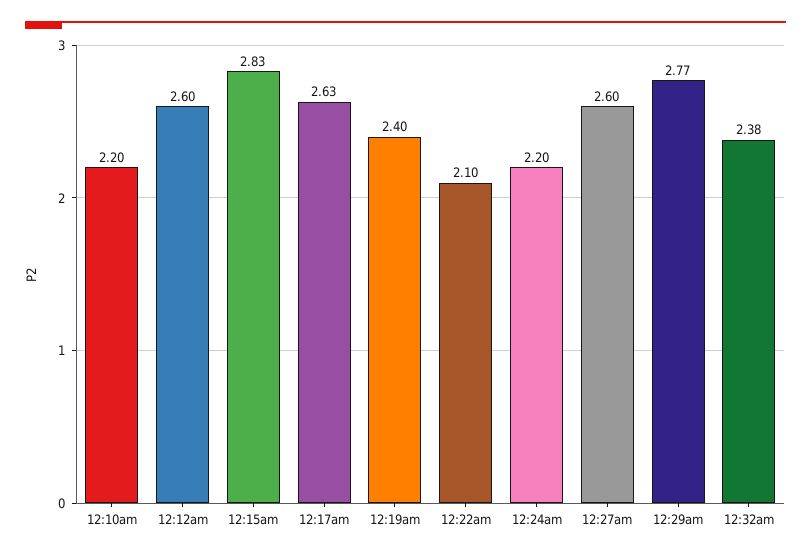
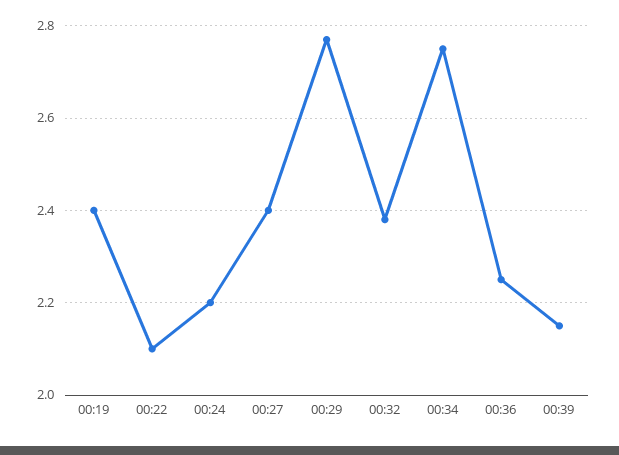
12:10am: 2.2 -> none
12:12am: 2.6 -> none
12:15am: 2.83 -> none
12:17am: 2.63 -> none
12:27am: 2.6 -> 2.4
00:34: none -> 2.75
00:36: none -> 2.25
00:39: none -> 2.15

